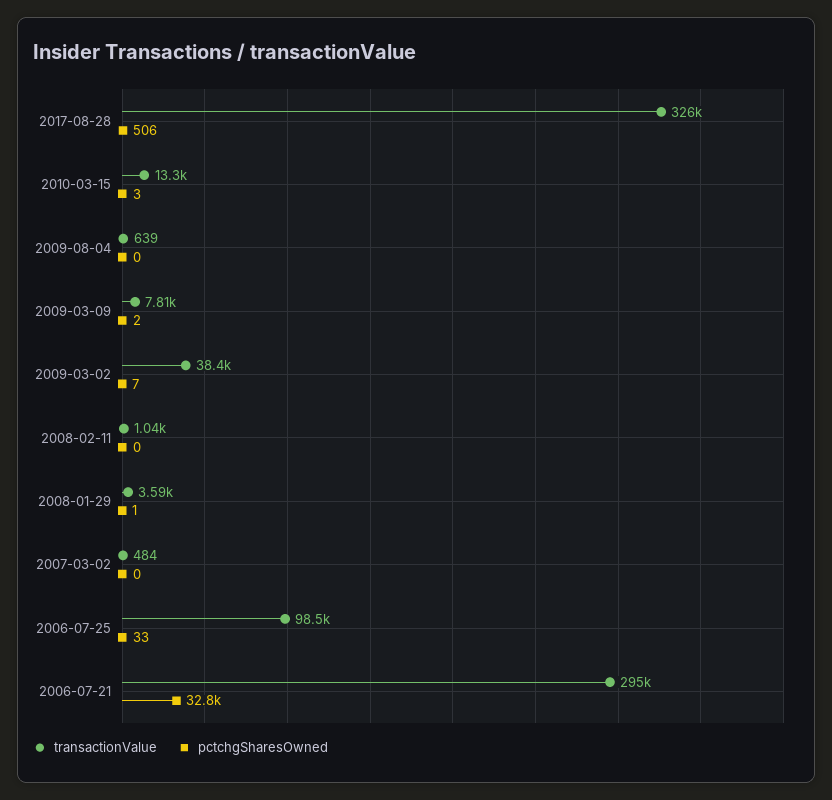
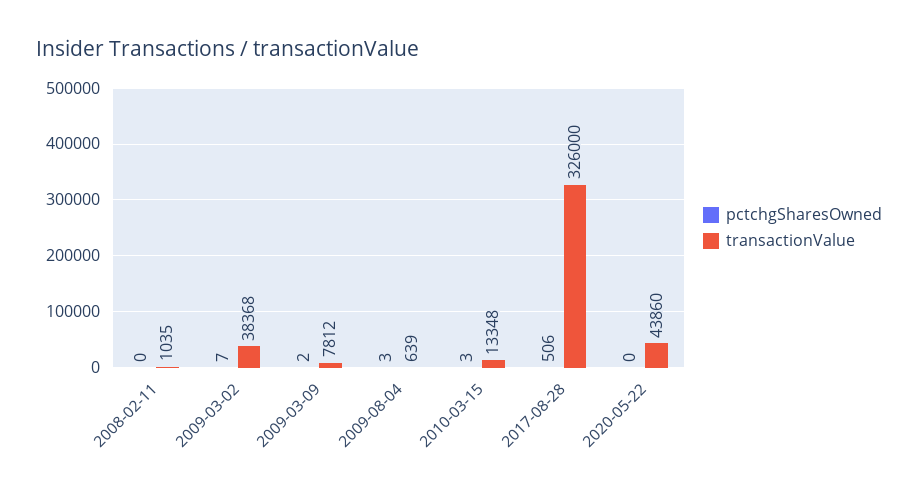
pctchgSharesOwned, 2009-08-04: 0 -> 3
transactionValue, 2008-01-29: 3590 -> none
pctchgSharesOwned, 2008-01-29: 1 -> none
transactionValue, 2007-03-02: 484 -> none
pctchgSharesOwned, 2007-03-02: 0 -> none
transactionValue, 2006-07-25: 98500 -> none
pctchgSharesOwned, 2006-07-25: 33 -> none
transactionValue, 2006-07-21: 295000 -> none
pctchgSharesOwned, 2006-07-21: 32800 -> none
pctchgSharesOwned, 2020-05-22: none -> 0
transactionValue, 2020-05-22: none -> 43860

